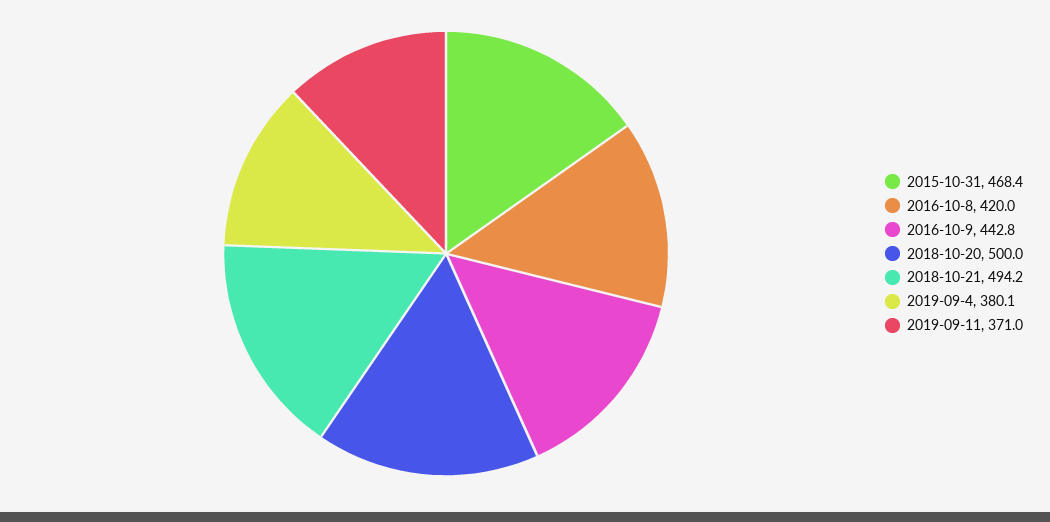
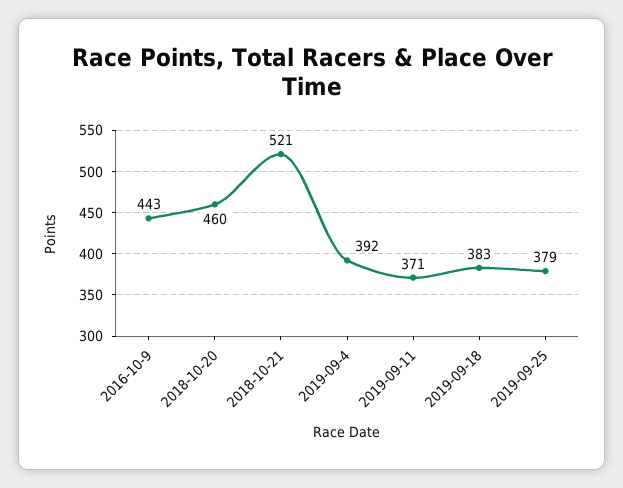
2015-10-31: 468.4 -> none
2016-10-8: 420 -> none
2018-10-20: 500 -> 460
2018-10-21: 494.2 -> 521
2019-09-4: 380.1 -> 392
2019-09-18: none -> 383
2019-09-25: none -> 379

